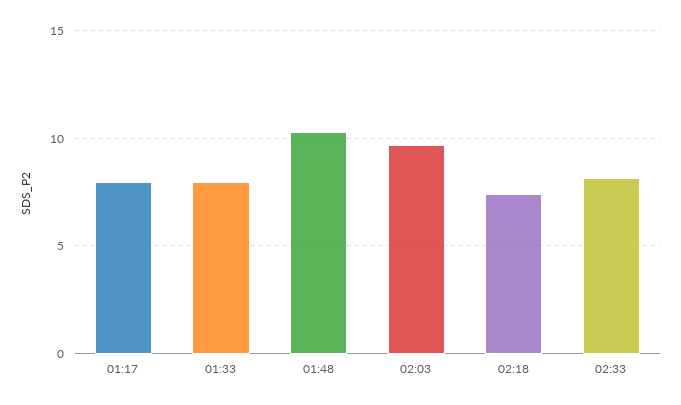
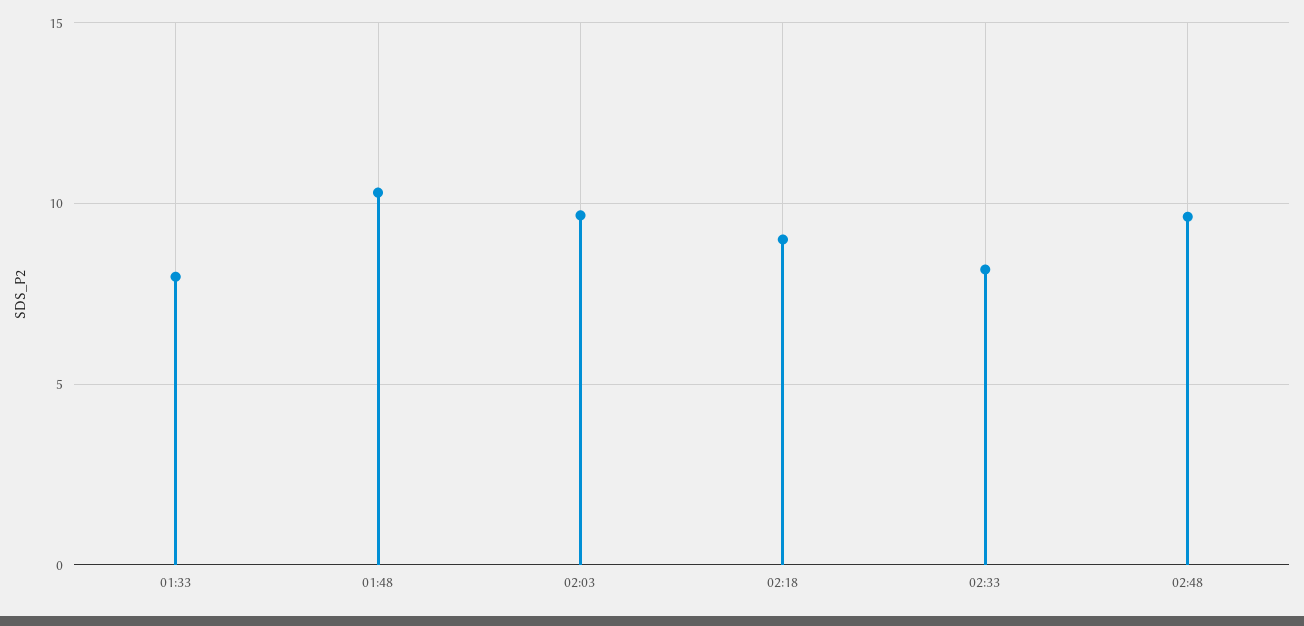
01:17: 8 -> none
02:18: 7.5 -> 9
02:48: none -> 9.5

